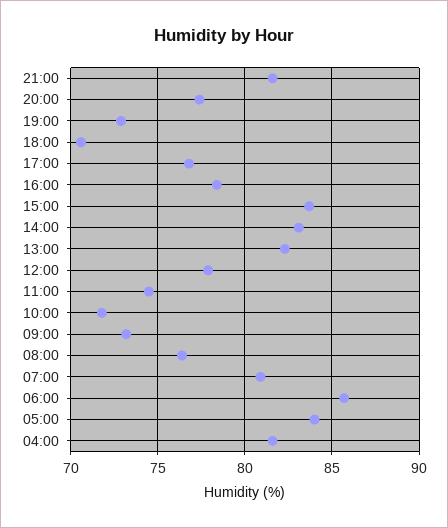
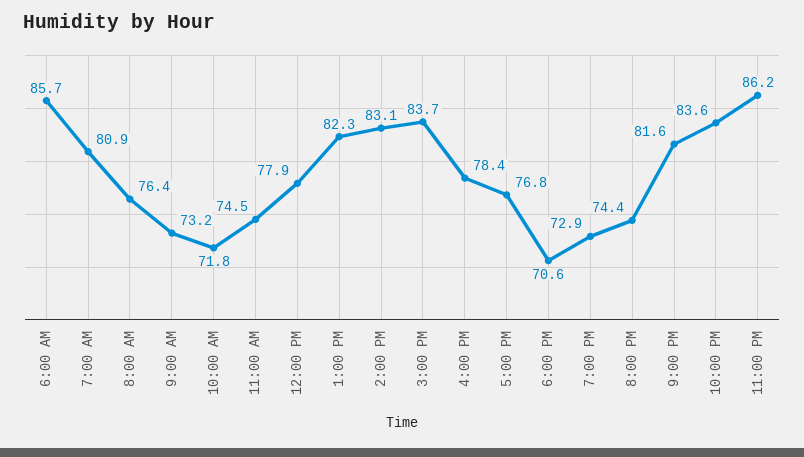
20:00: 77.5 -> 74.4
05:00: 84 -> none
04:00: 81.5 -> none
10:00 PM: none -> 83.6
11:00 PM: none -> 86.2

